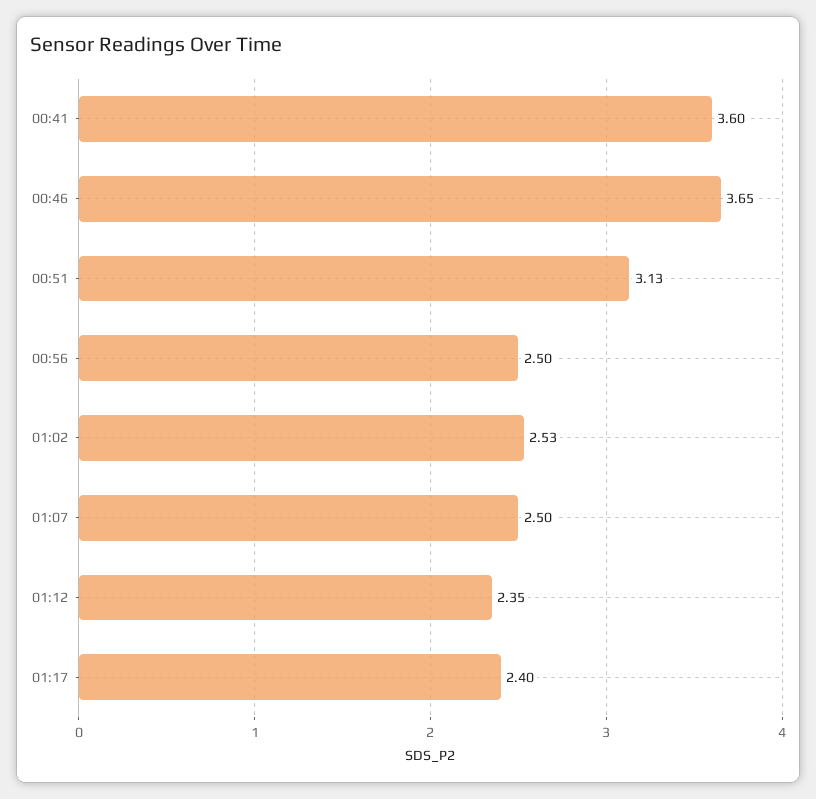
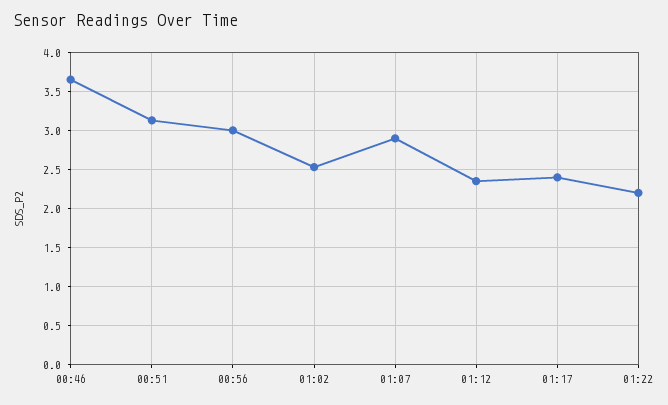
00:41: 3.6 -> none
00:56: 2.5 -> 3
01:07: 2.5 -> 2.9
01:22: none -> 2.2

